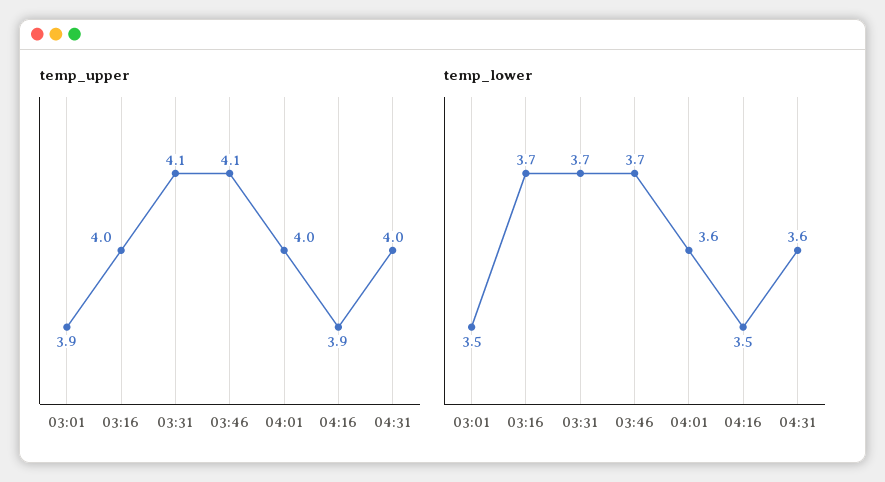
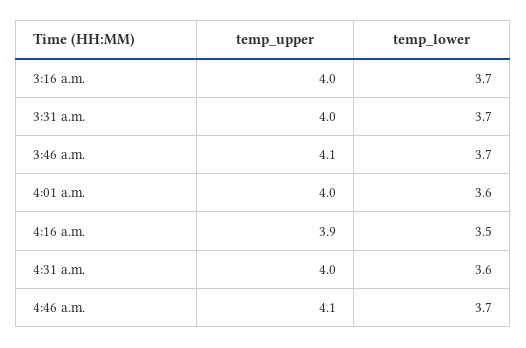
temp_upper, 03:01: 3.9 -> none
temp_upper, 03:31: 4.1 -> 4
temp_lower, 03:01: 3.5 -> none
temp_upper, 4:46 a.m.: none -> 4.1
temp_lower, 4:46 a.m.: none -> 3.7

